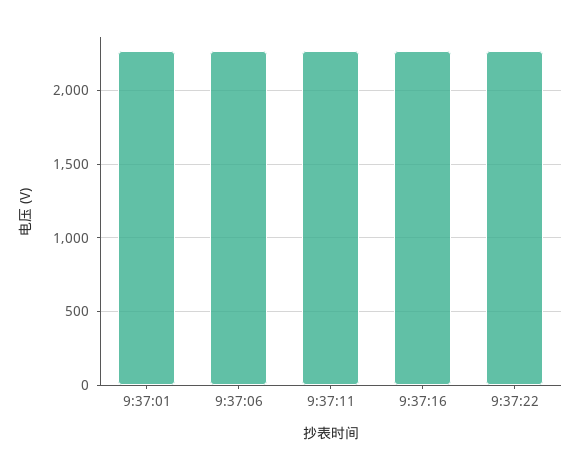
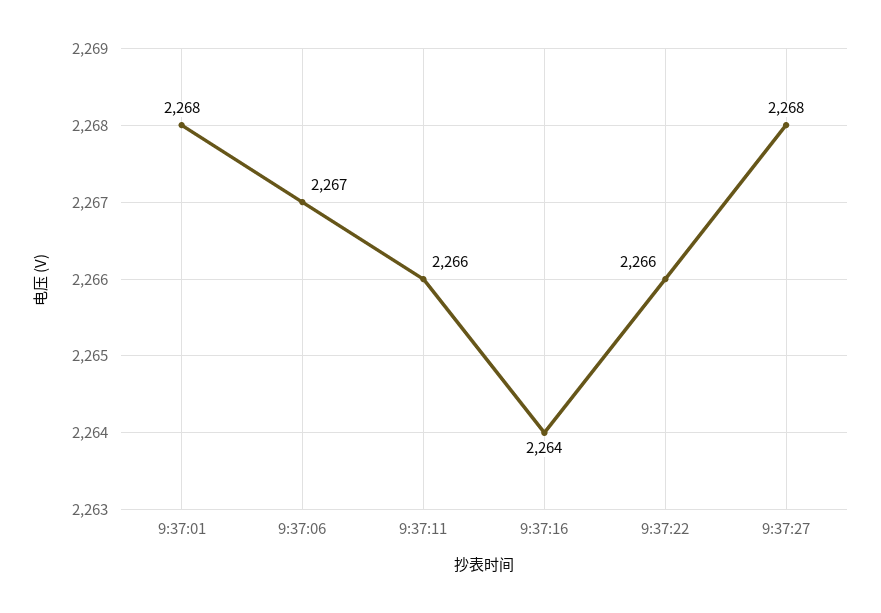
9:37:27: none -> 2268

